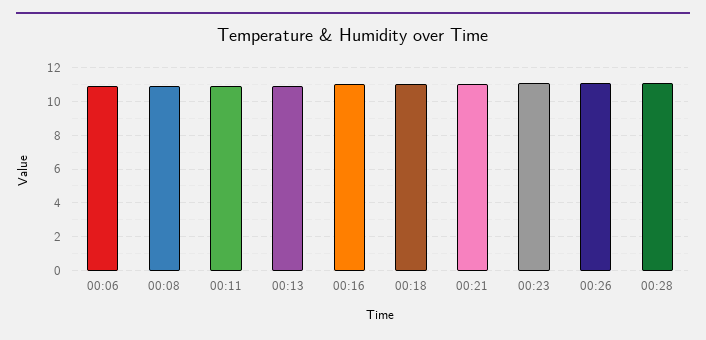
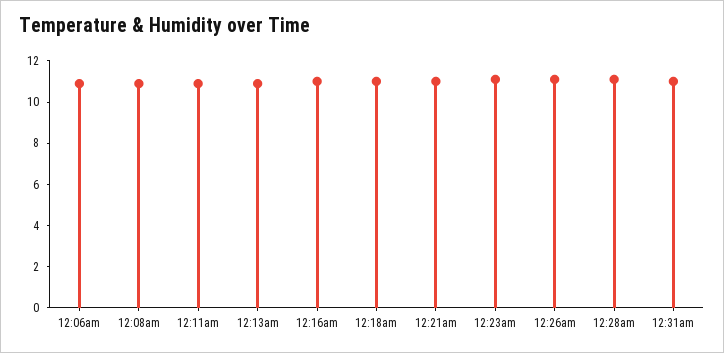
12:31am: none -> 11

